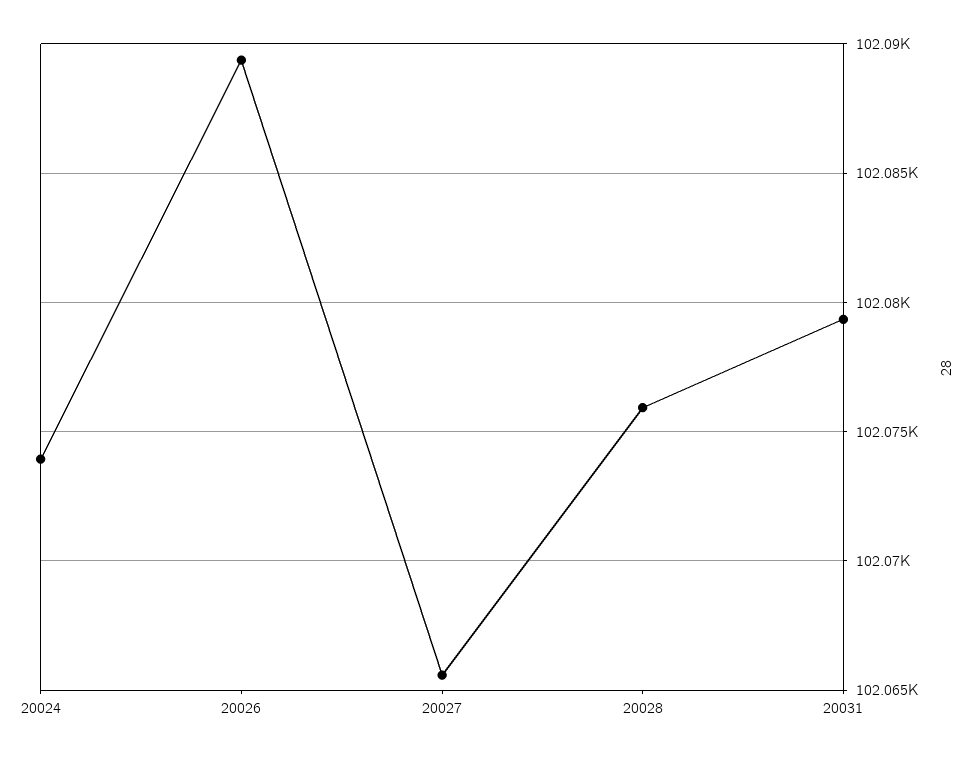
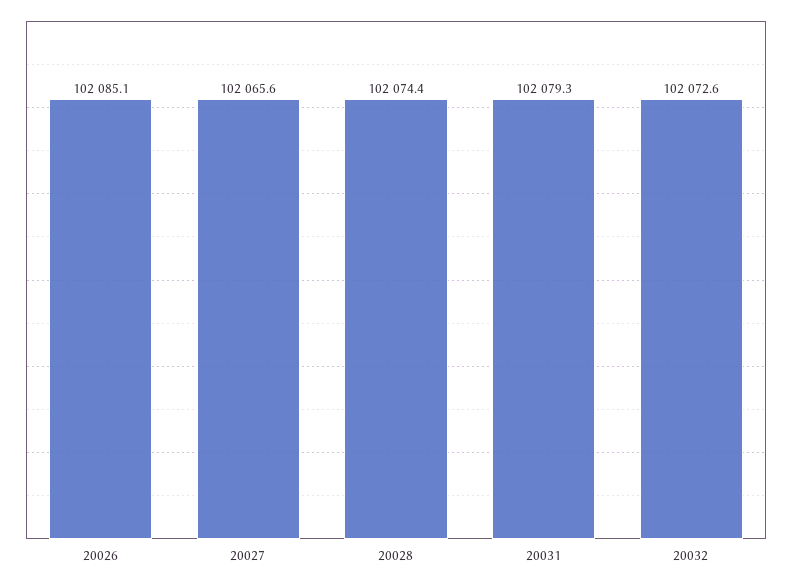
20024: 102074 -> none
20026: 102089.5 -> 102085.1
20028: 102076 -> 102074.4
20032: none -> 102072.6

